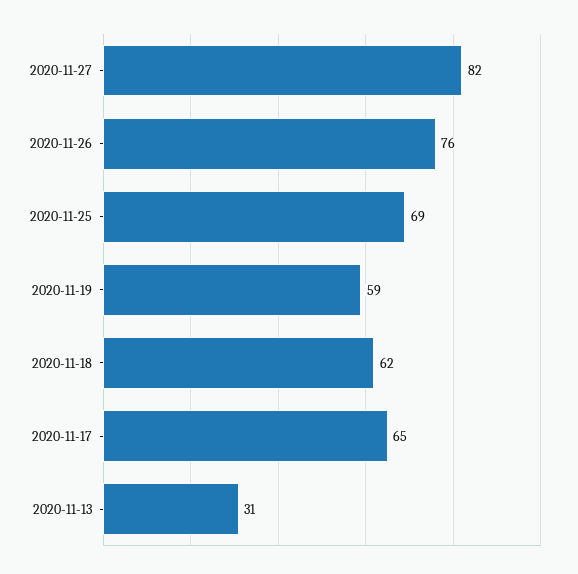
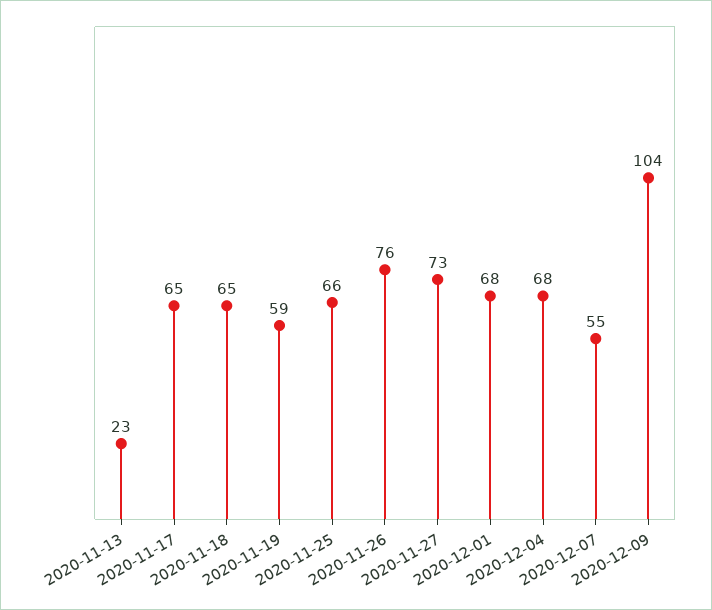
2020-11-27: 82 -> 73
2020-11-25: 69 -> 66
2020-11-18: 62 -> 65
2020-11-13: 31 -> 23
2020-12-01: none -> 68
2020-12-04: none -> 68
2020-12-07: none -> 55
2020-12-09: none -> 104

